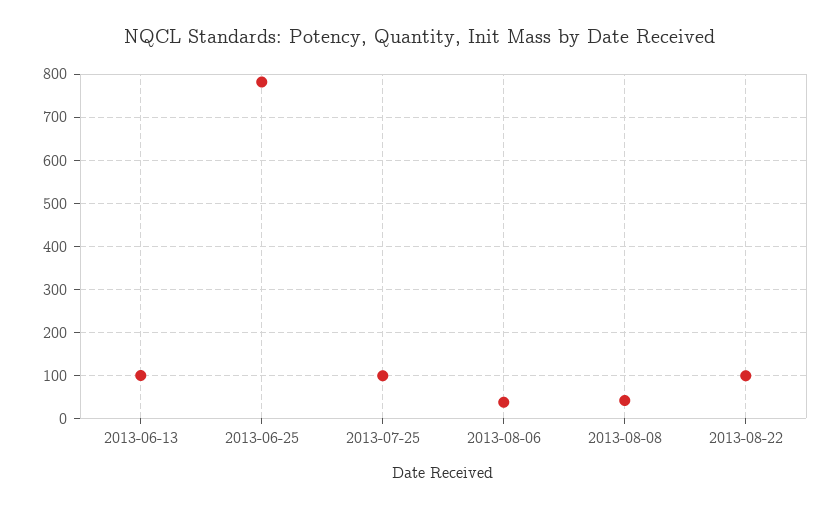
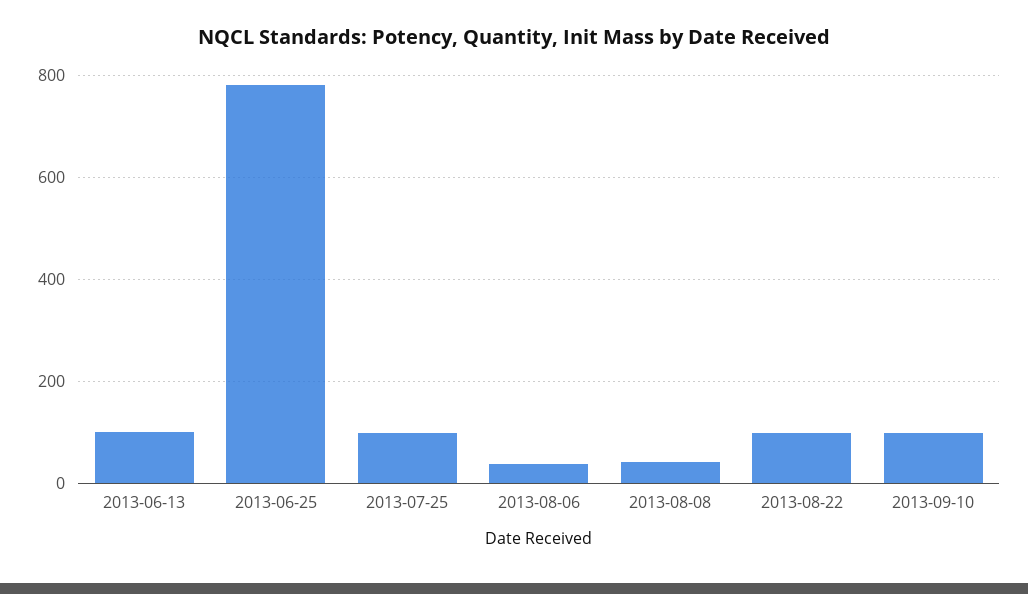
2013-09-10: none -> 100

